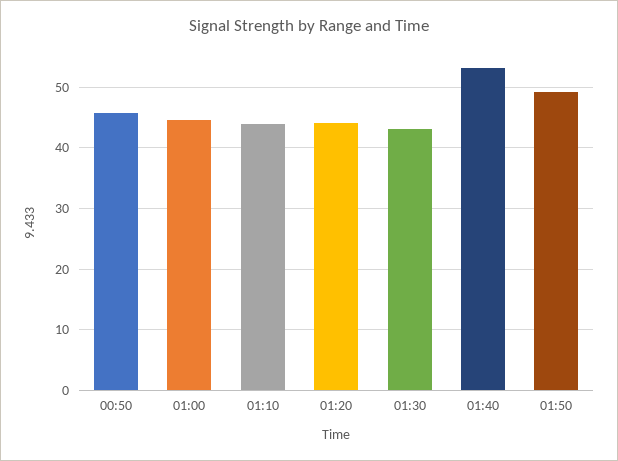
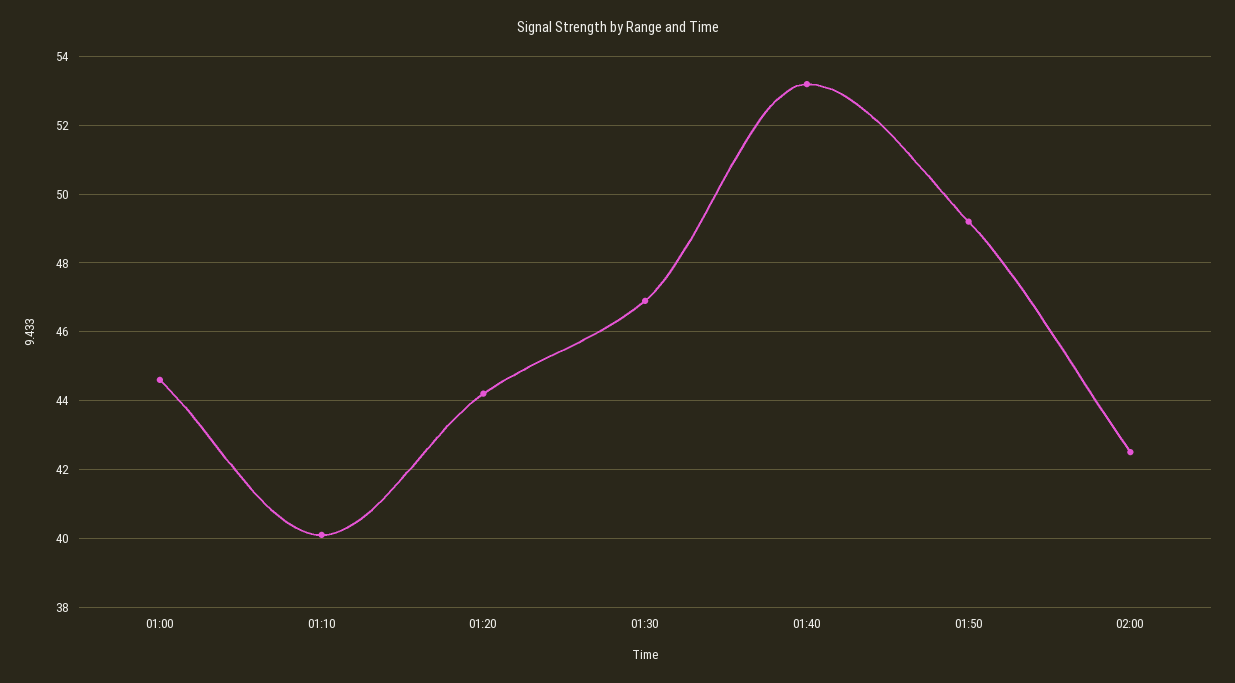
00:50: 46 -> none
01:10: 44 -> 40
01:30: 43 -> 47
02:00: none -> 42.5

